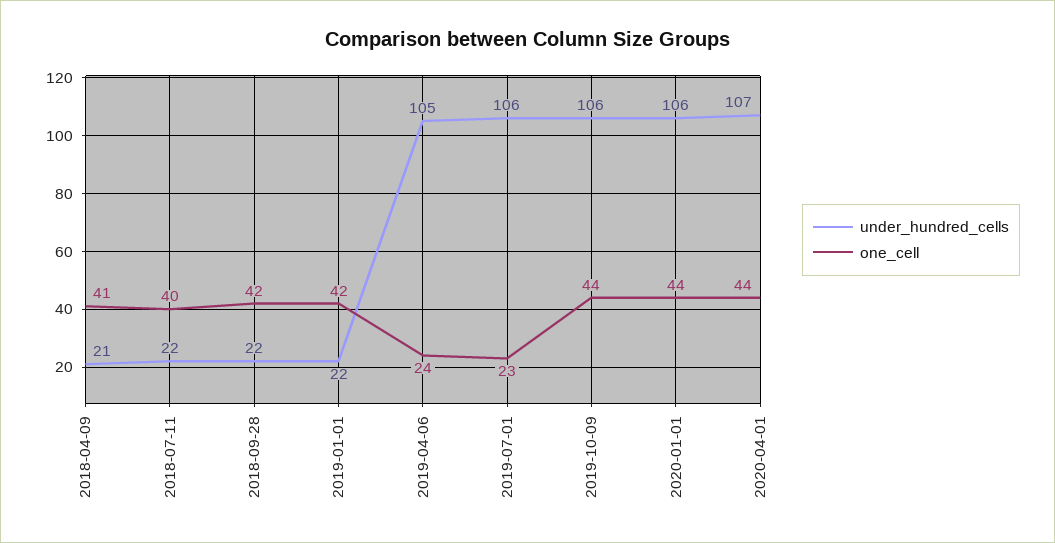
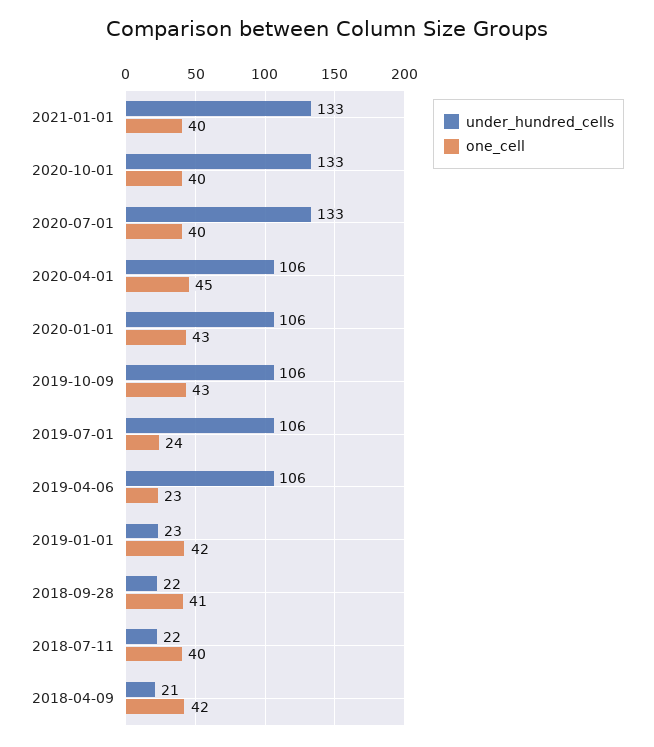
one_cell, 2018-04-09: 41 -> 42
one_cell, 2018-09-28: 42 -> 41
under_hundred_cells, 2019-01-01: 22 -> 23
under_hundred_cells, 2019-04-06: 105 -> 106
one_cell, 2019-04-06: 24 -> 23
one_cell, 2019-07-01: 23 -> 24
one_cell, 2019-10-09: 44 -> 43
one_cell, 2020-01-01: 44 -> 43
under_hundred_cells, 2020-04-01: 107 -> 106
one_cell, 2020-04-01: 44 -> 45
under_hundred_cells, 2021-01-01: none -> 133
one_cell, 2021-01-01: none -> 40
under_hundred_cells, 2020-10-01: none -> 133
one_cell, 2020-10-01: none -> 40
under_hundred_cells, 2020-07-01: none -> 133
one_cell, 2020-07-01: none -> 40

